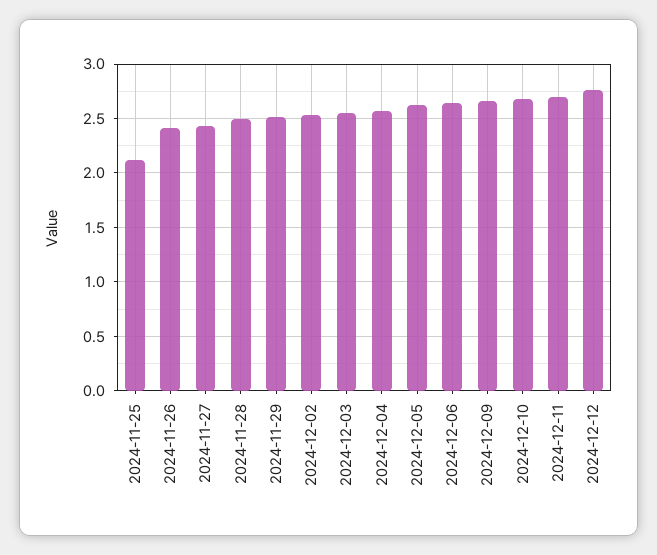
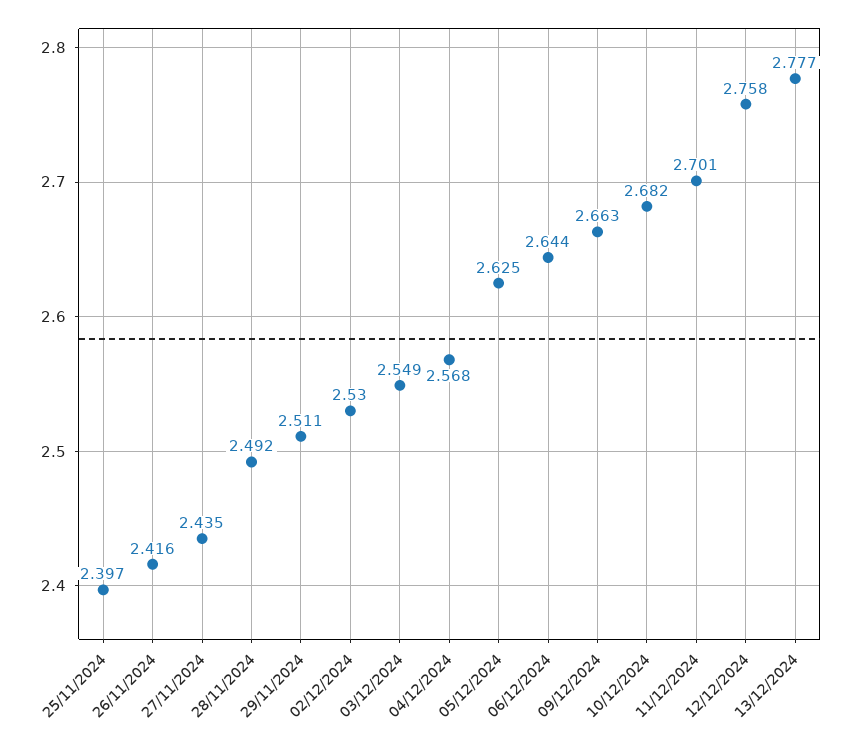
2024-11-25: 2.1 -> 2.397
13/12/2024: none -> 2.777

